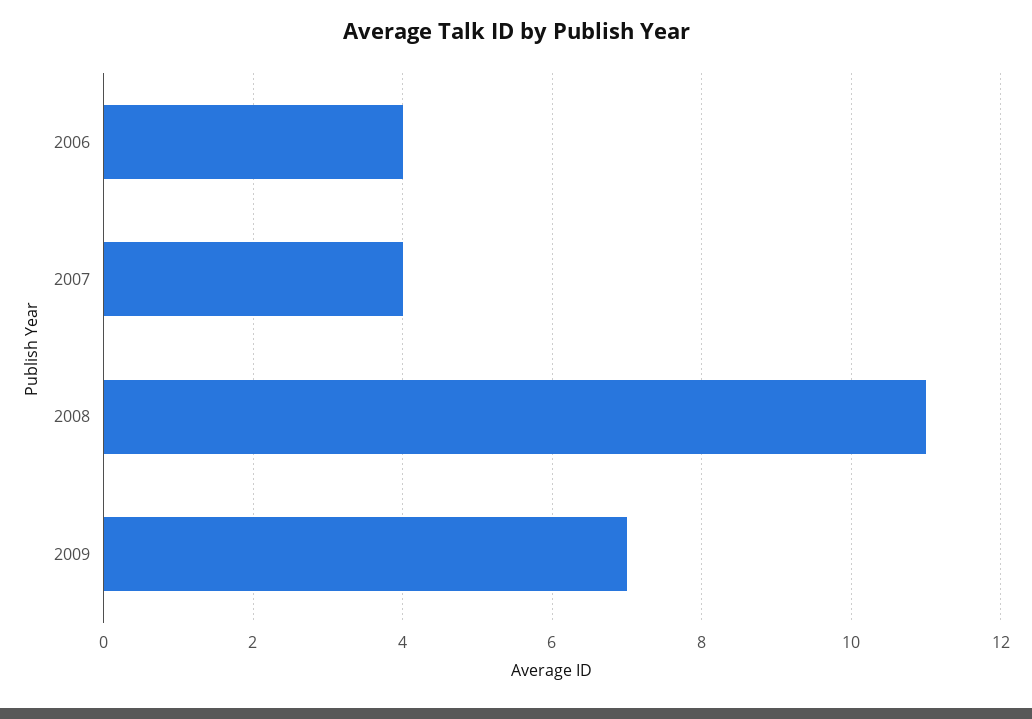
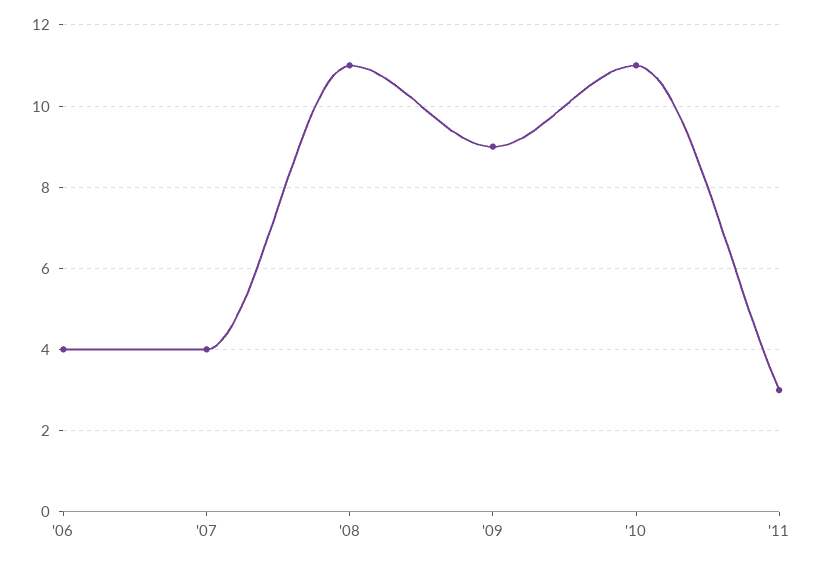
2009: 7 -> 9
'10: none -> 11
'11: none -> 3

